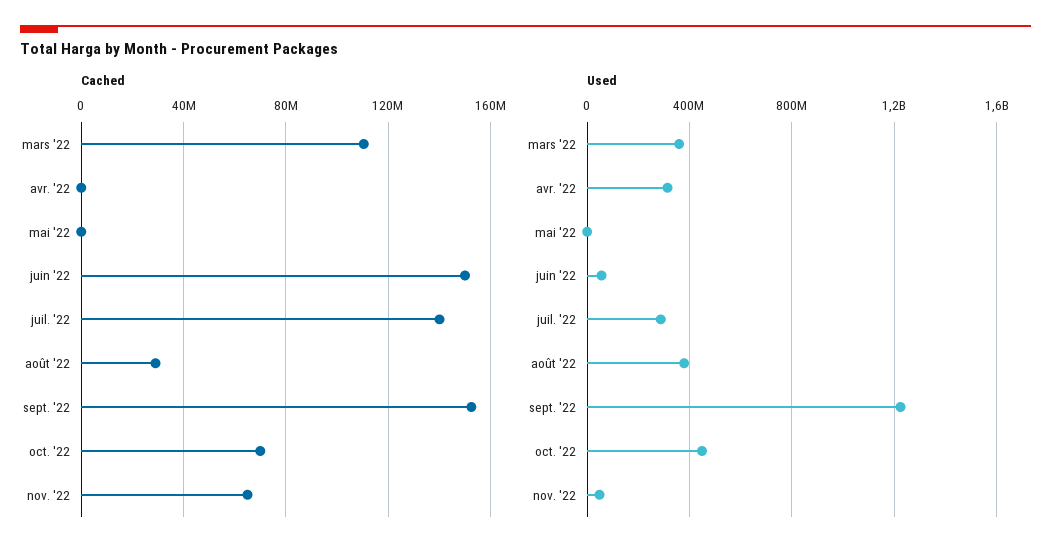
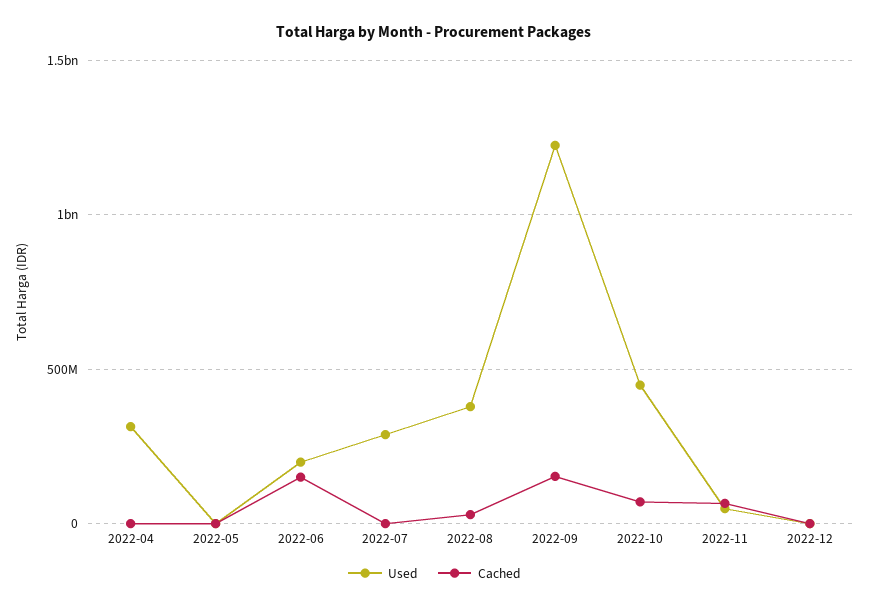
Cached, mars '22: 110000000 -> none
Cached, juil. '22: 140000000 -> 0
Used, mars '22: 350000000 -> none
Used, juin '22: 50000000 -> 200000000
Used, 2022-12: none -> 0
Cached, 2022-12: none -> 0

